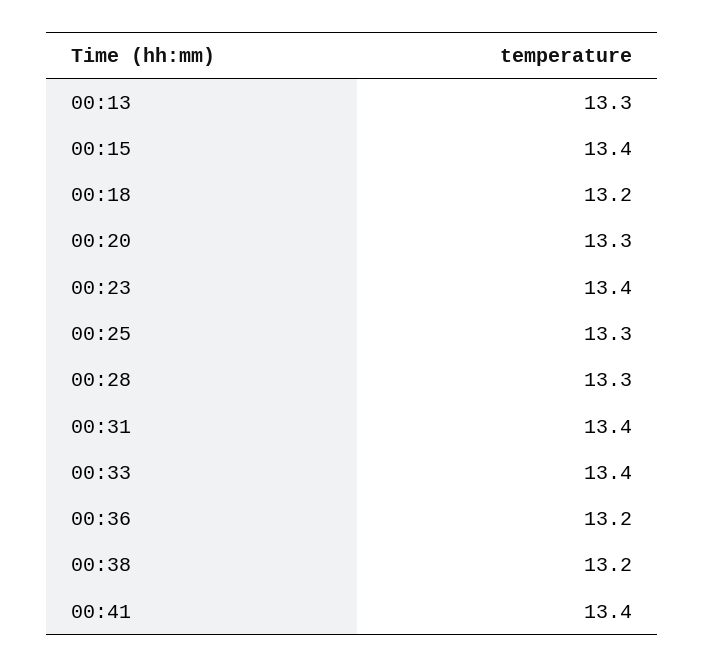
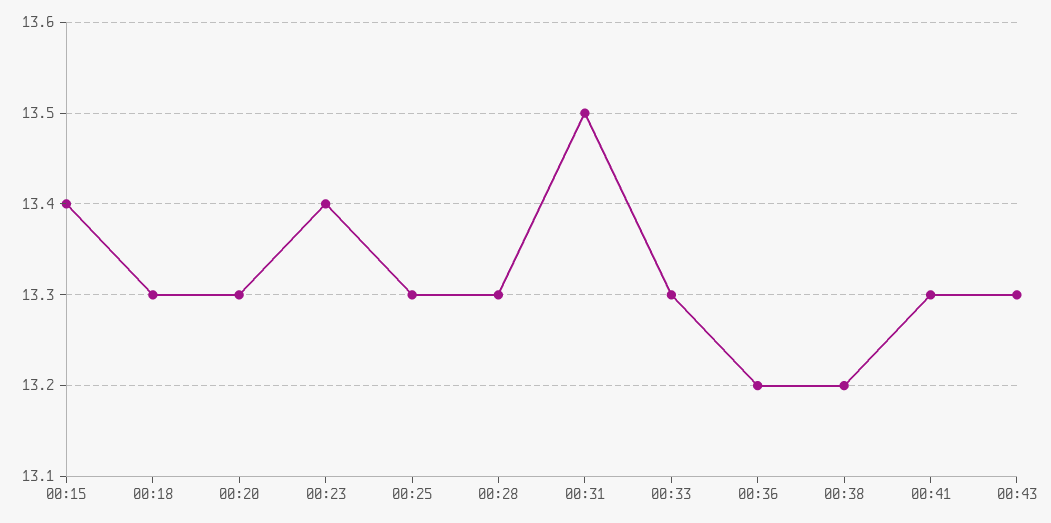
00:13: 13.3 -> none
00:18: 13.2 -> 13.3
00:31: 13.4 -> 13.5
00:33: 13.4 -> 13.3
00:41: 13.4 -> 13.3
00:43: none -> 13.3

